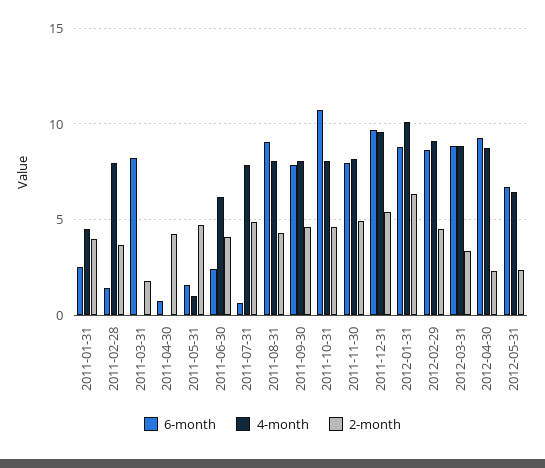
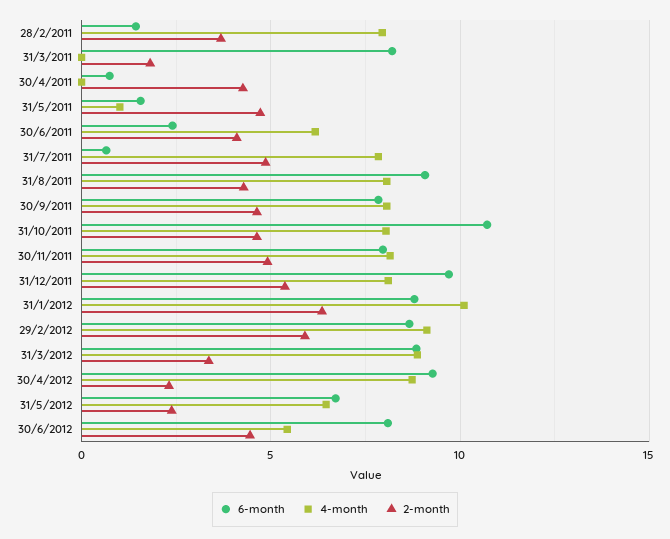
6-month, 2011-01-31: 2.5 -> none
4-month, 2011-01-31: 4.5 -> none
2-month, 2011-01-31: 4 -> none
4-month, 2011-12-31: 9.5 -> 8
2-month, 2012-02-29: 4.5 -> 6
6-month, 30/6/2012: none -> 8
4-month, 30/6/2012: none -> 5.5
2-month, 30/6/2012: none -> 4.5

